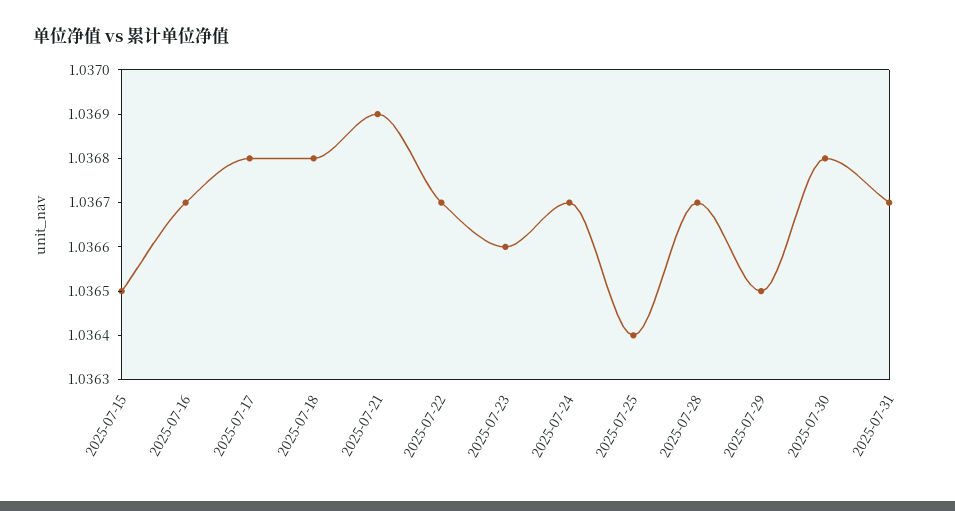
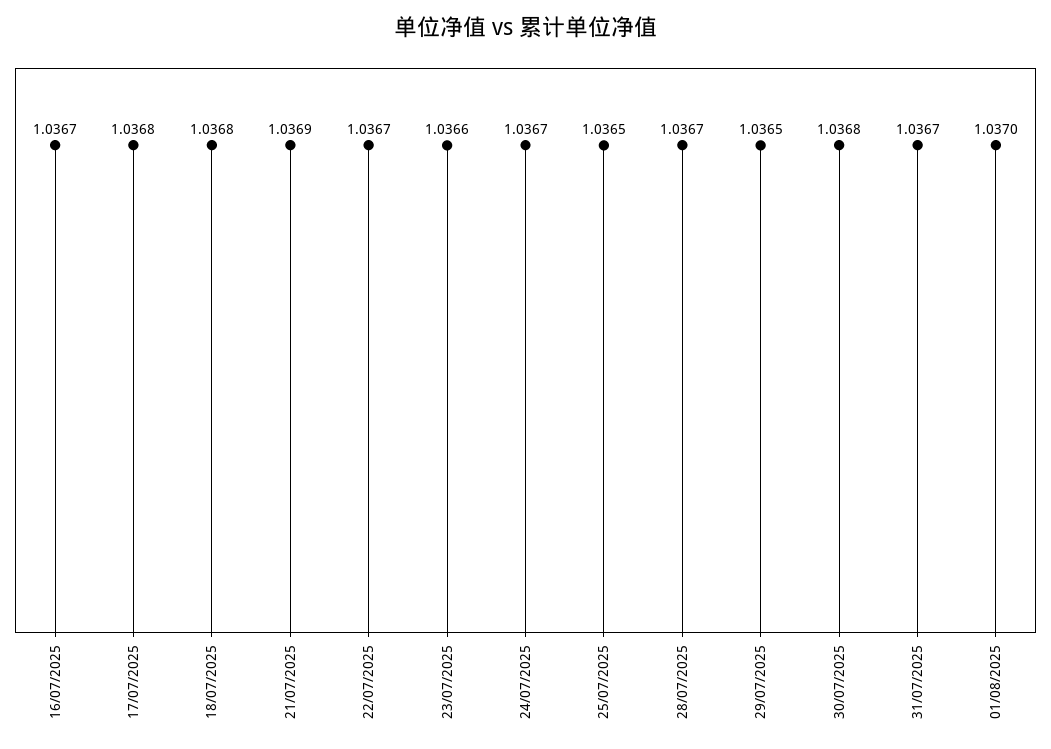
2025-07-15: 1.0365 -> none
2025-07-25: 1.0364 -> 1.0365
01/08/2025: none -> 1.037

